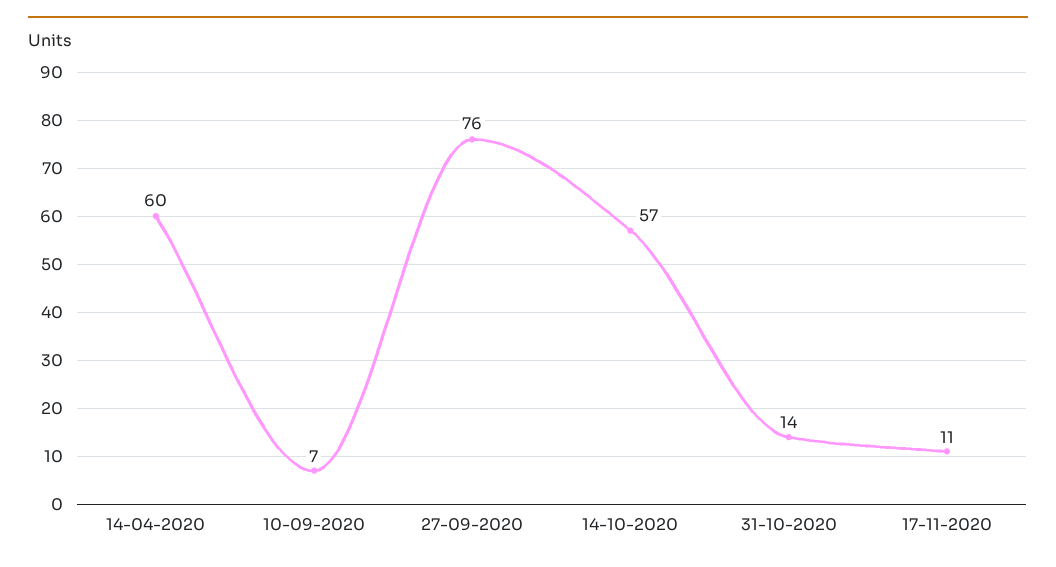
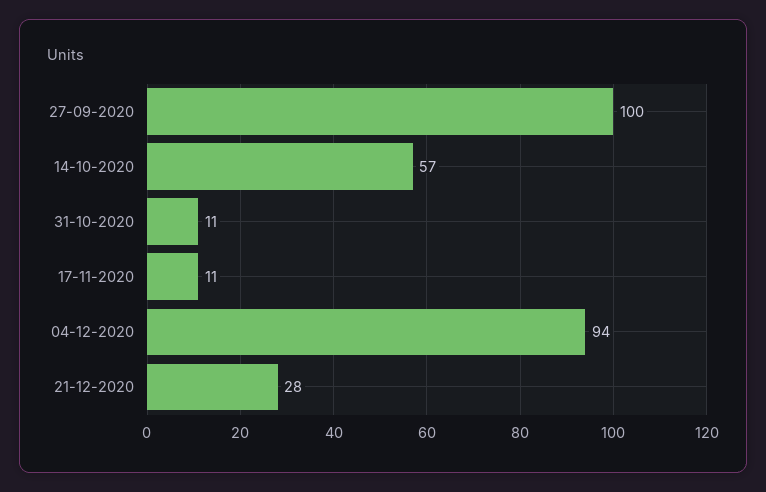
14-04-2020: 60 -> none
10-09-2020: 7 -> none
27-09-2020: 76 -> 100
31-10-2020: 14 -> 11
04-12-2020: none -> 94
21-12-2020: none -> 28

